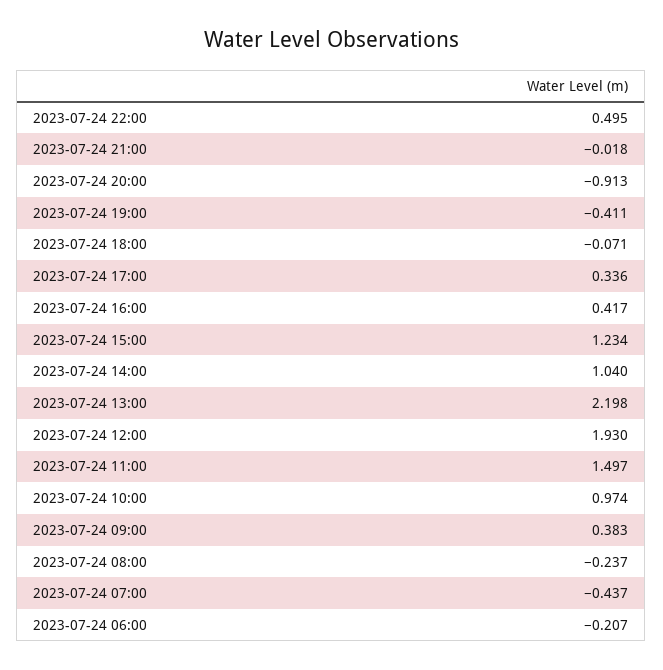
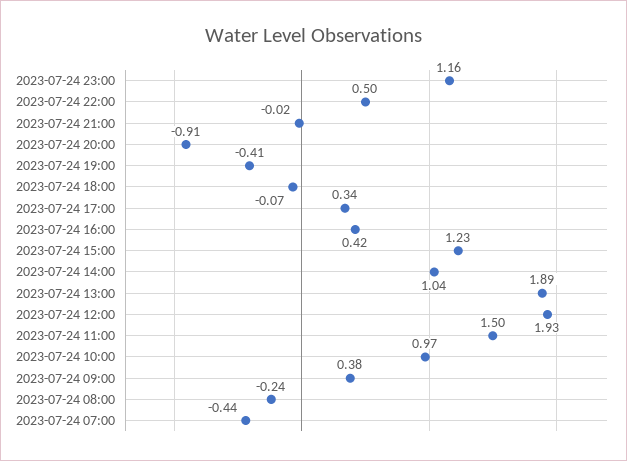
2023-07-24 13:00: 2.198 -> 1.89
2023-07-24 06:00: -0.207 -> none
2023-07-24 23:00: none -> 1.16

